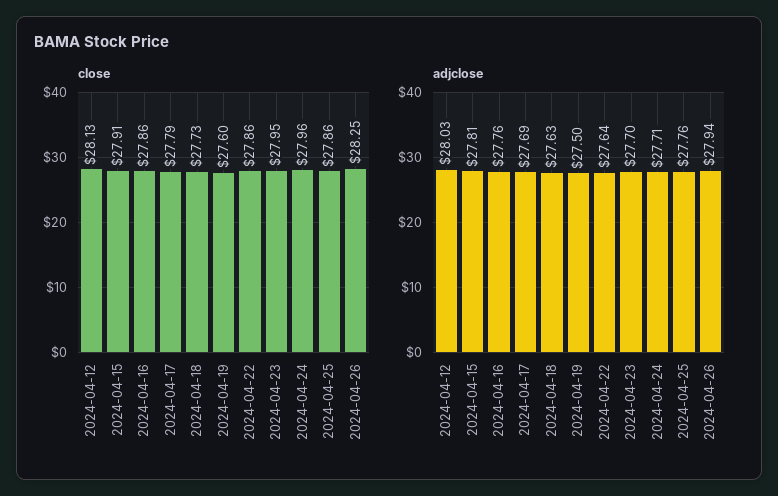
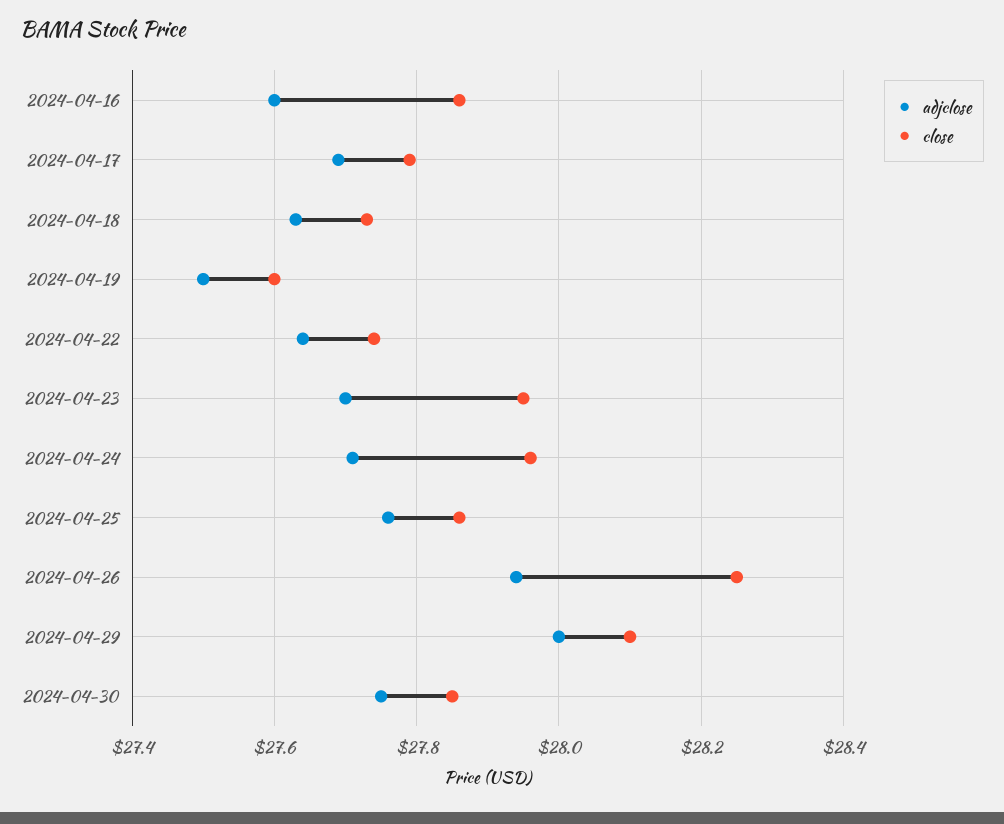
close, 2024-04-12: 28.13 -> none
close, 2024-04-15: 27.91 -> none
close, 2024-04-22: 27.86 -> 27.75
adjclose, 2024-04-12: 28.03 -> none
adjclose, 2024-04-15: 27.81 -> none
adjclose, 2024-04-16: 27.76 -> 27.6
adjclose, 2024-04-29: none -> 28
close, 2024-04-29: none -> 28.1
adjclose, 2024-04-30: none -> 27.75
close, 2024-04-30: none -> 27.85

